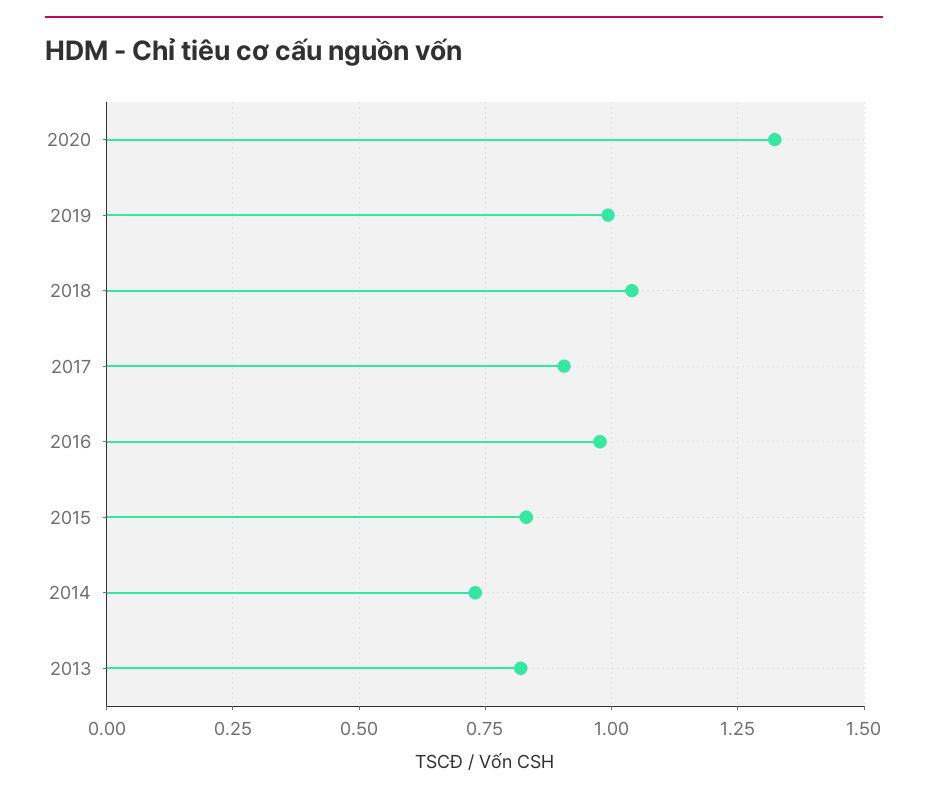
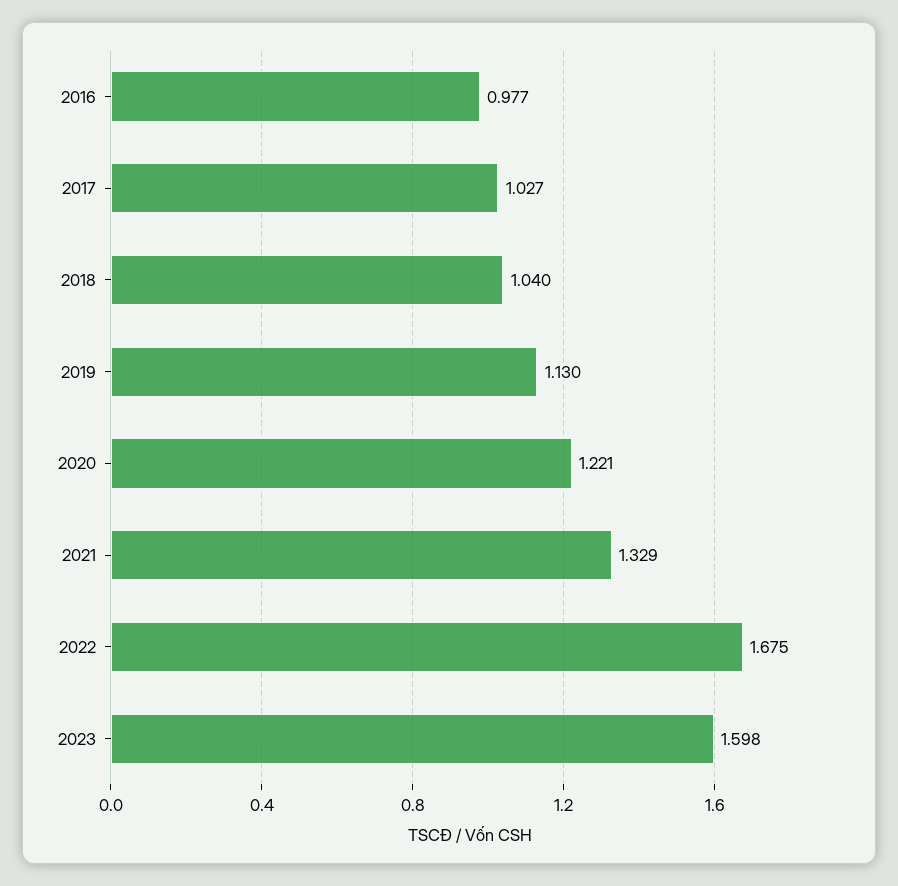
2020: 1.325 -> 1.221
2019: 1 -> 1.13
2017: 0.9 -> 1.027
2015: 0.825 -> none
2014: 0.725 -> none
2013: 0.825 -> none
2021: none -> 1.329
2022: none -> 1.675
2023: none -> 1.598

